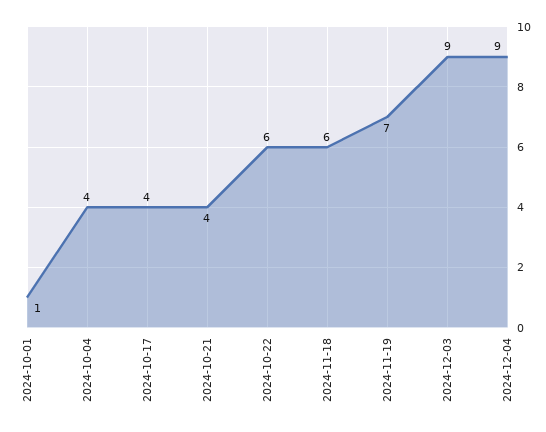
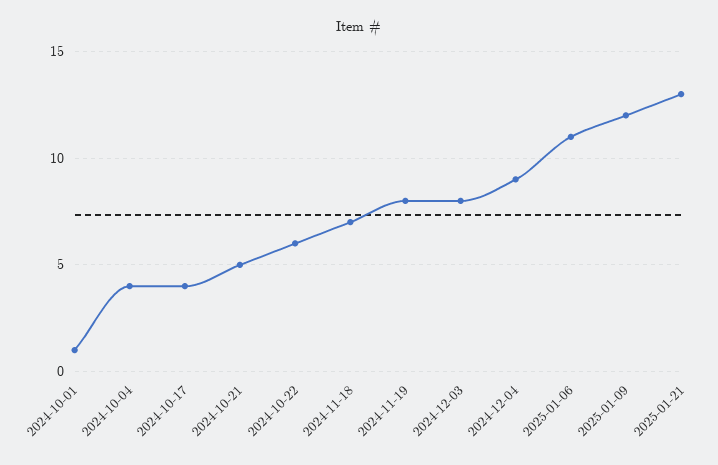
2024-10-21: 4 -> 5
2024-11-18: 6 -> 7
2024-11-19: 7 -> 8
2024-12-03: 9 -> 8
2025-01-06: none -> 11
2025-01-09: none -> 12
2025-01-21: none -> 13

